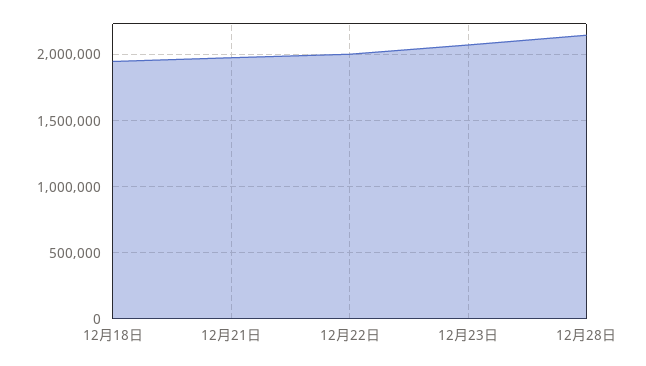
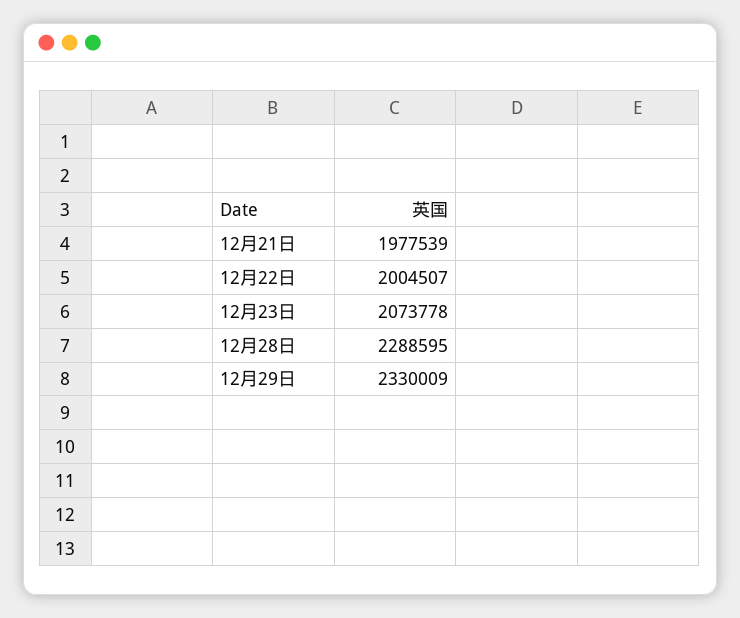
12月18日: 1950000 -> none
12月28日: 2150000 -> 2288595
12月29日: none -> 2330009

